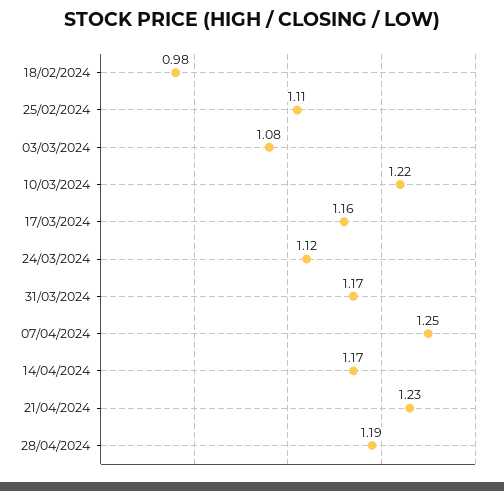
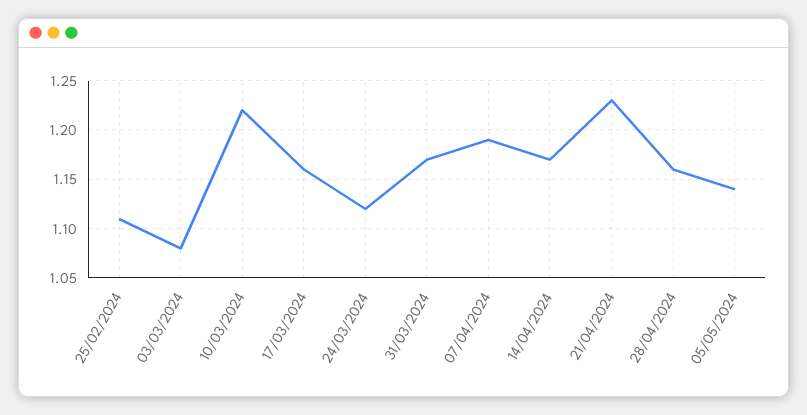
18/02/2024: 0.98 -> none
07/04/2024: 1.25 -> 1.19
28/04/2024: 1.19 -> 1.16
05/05/2024: none -> 1.14

